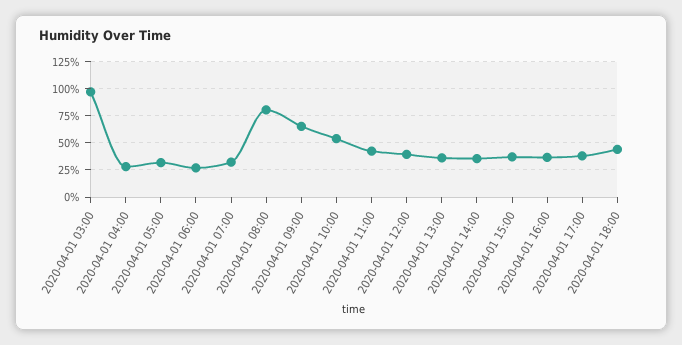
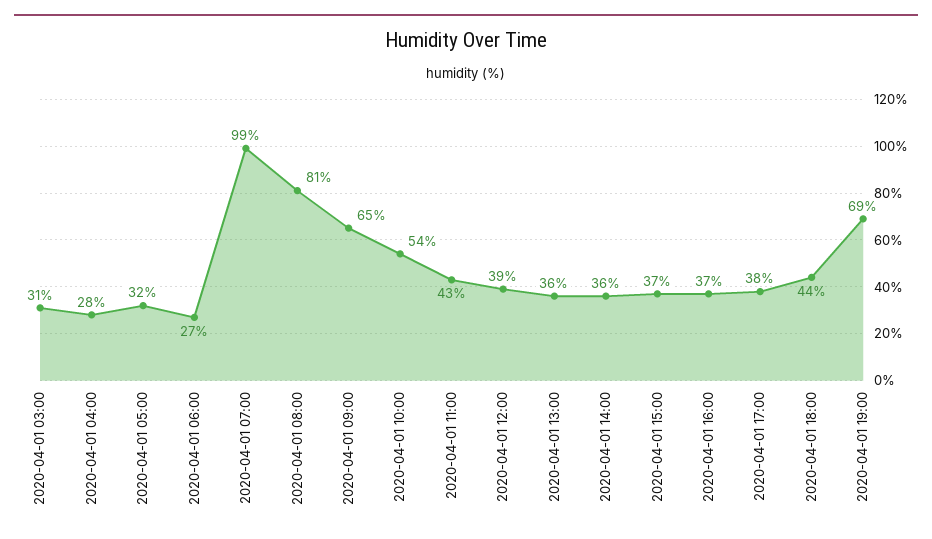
2020-04-01 03:00: 100 -> 31
2020-04-01 07:00: 25 -> 99
2020-04-01 19:00: none -> 69

